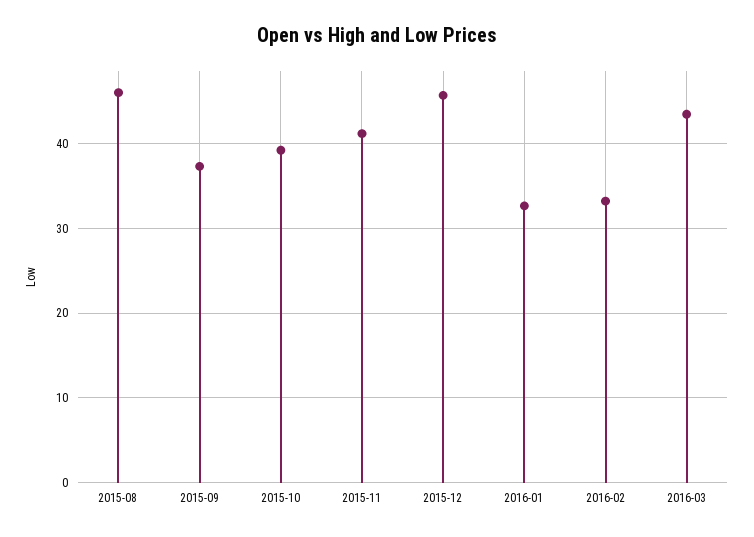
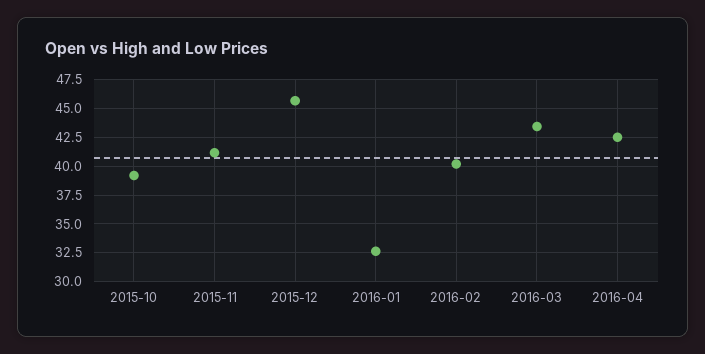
2015-08: 46 -> none
2015-09: 37 -> none
2016-02: 33 -> 40
2016-04: none -> 42.5

